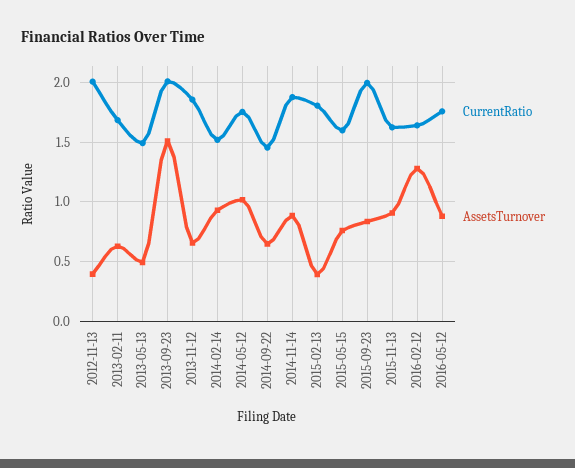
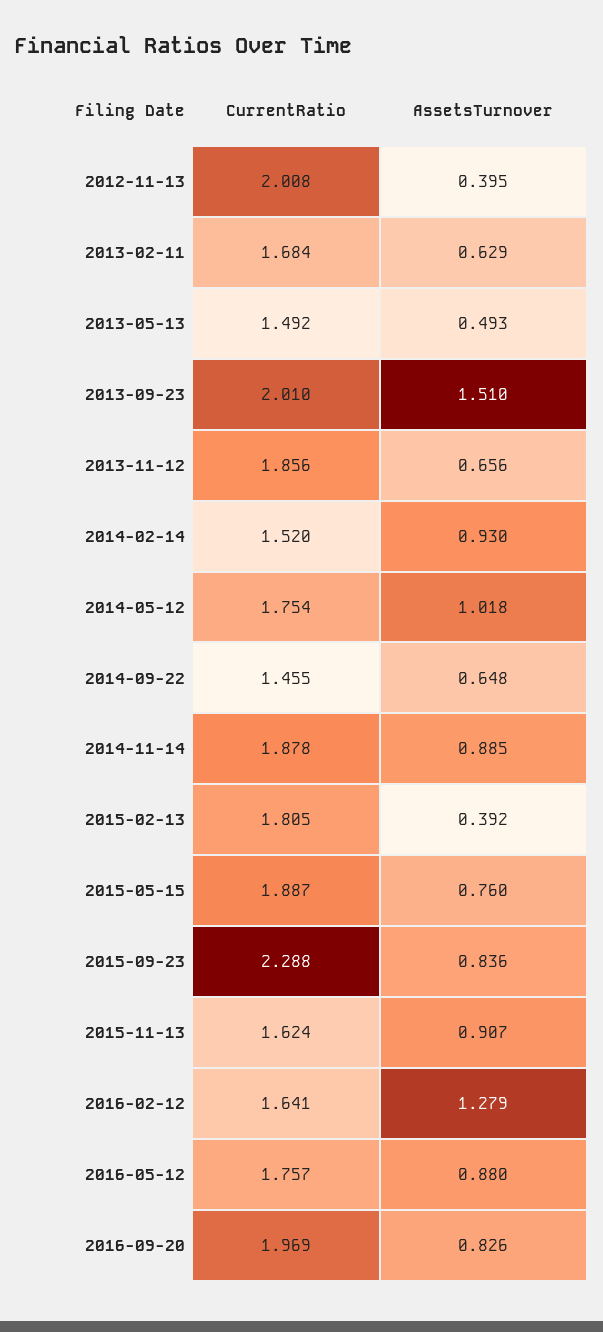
CurrentRatio, 2015-05-15: 1.6 -> 1.887
CurrentRatio, 2015-09-23: 2 -> 2.288
CurrentRatio, 2016-09-20: none -> 1.969
AssetsTurnover, 2016-09-20: none -> 0.826

